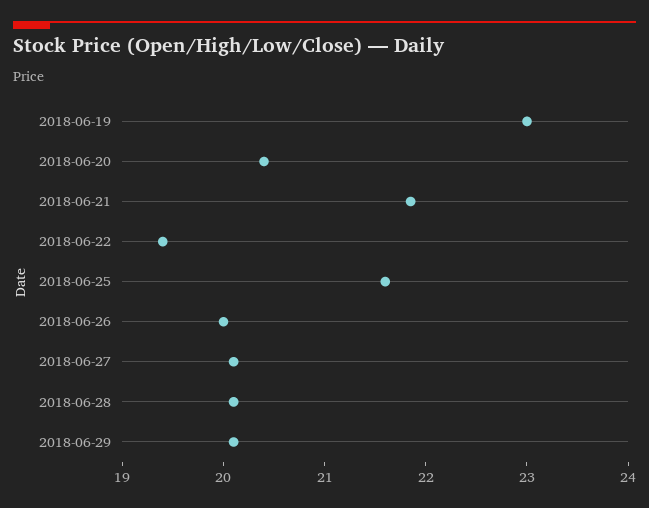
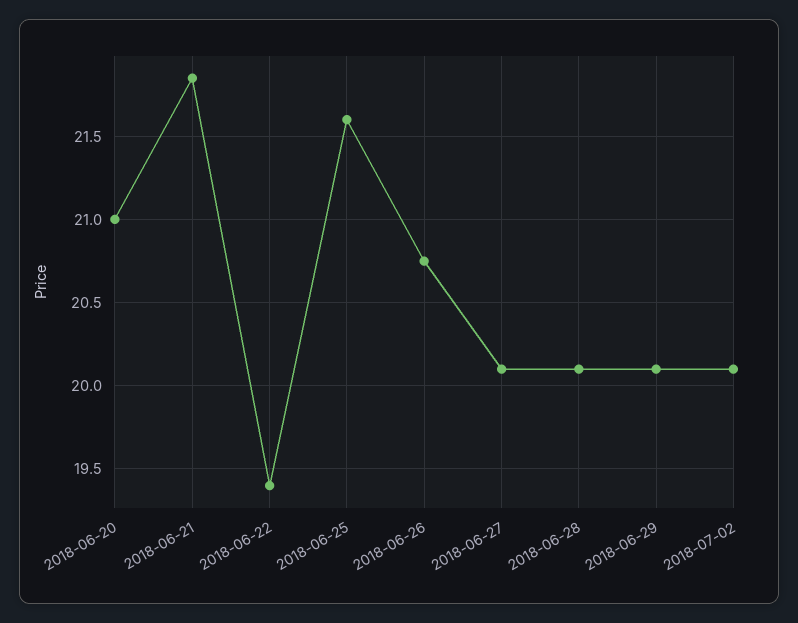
2018-06-19: 23 -> none
2018-06-20: 20.4 -> 21
2018-06-26: 20 -> 20.75
2018-07-02: none -> 20.1

